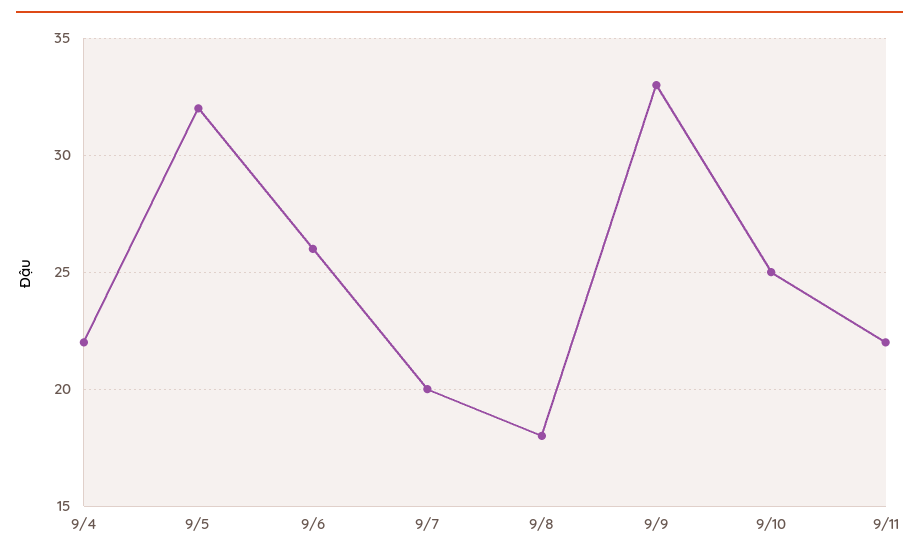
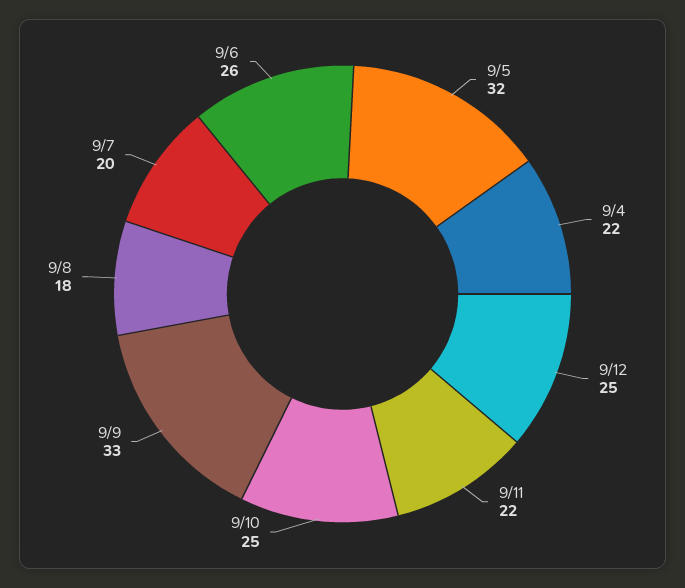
9/12: none -> 25

